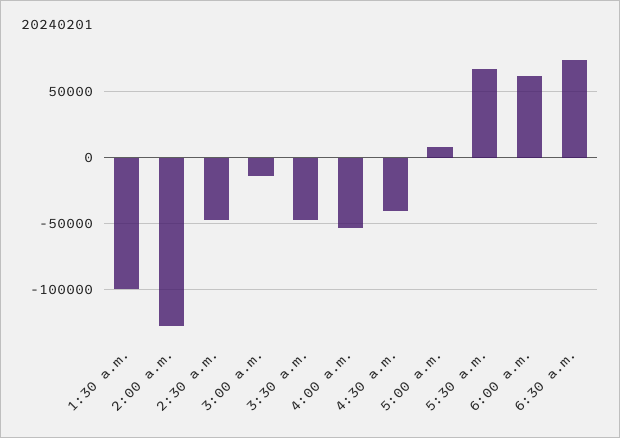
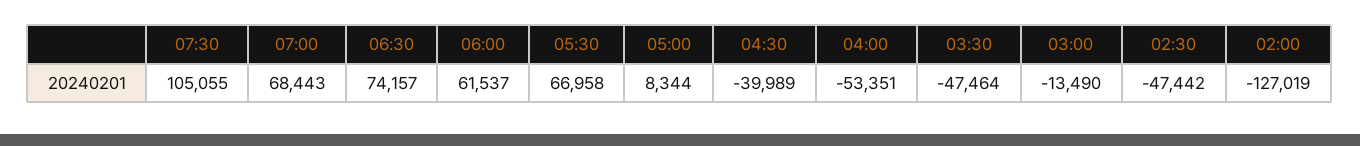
1:30 a.m.: -100000 -> none
07:30: none -> 105055
07:00: none -> 68443

